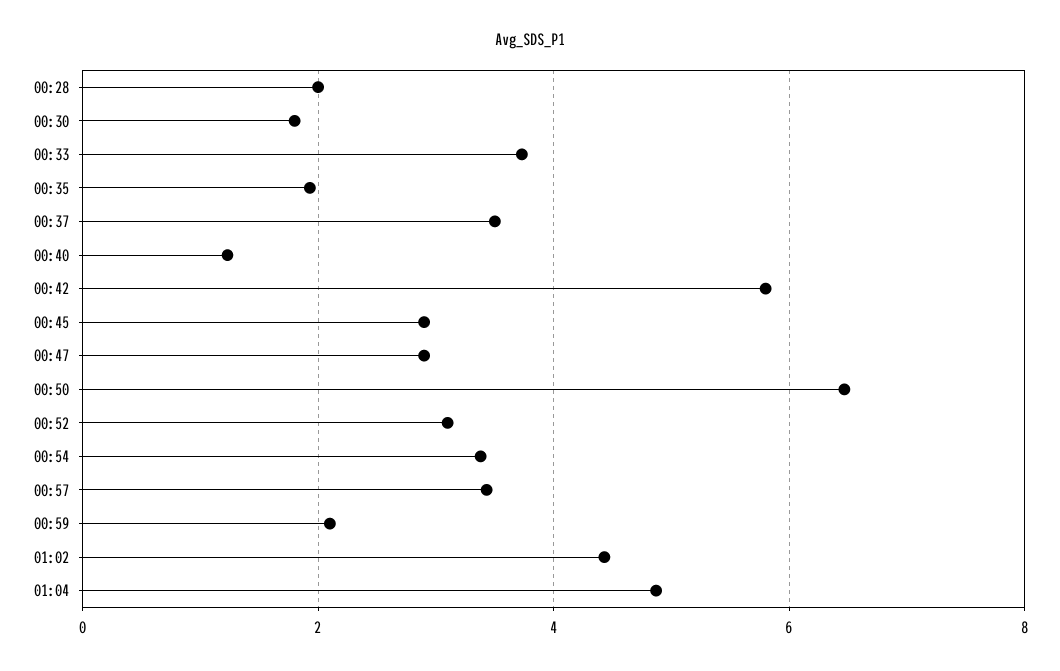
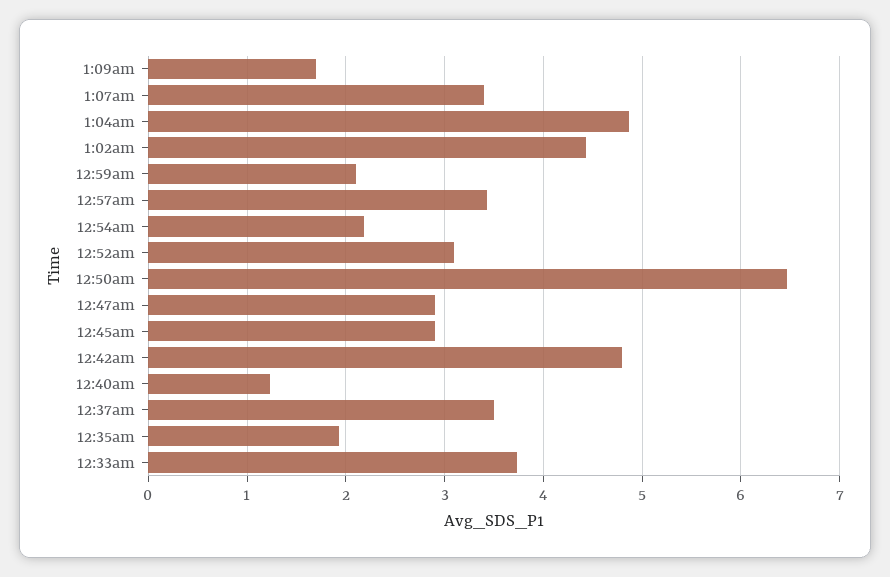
00:28: 2 -> none
00:30: 1.8 -> none
00:42: 5.8 -> 4.8
00:54: 3.4 -> 2.2
1:09am: none -> 1.7
1:07am: none -> 3.4

